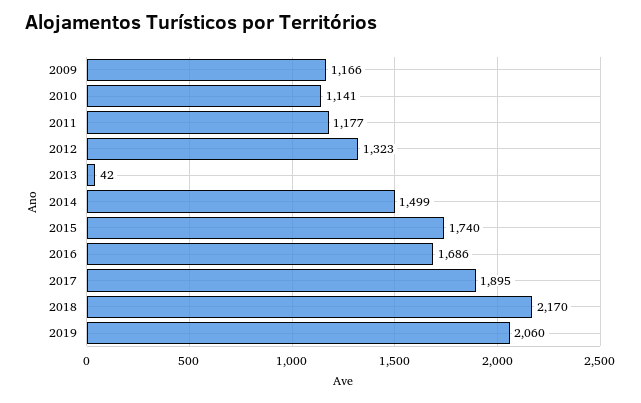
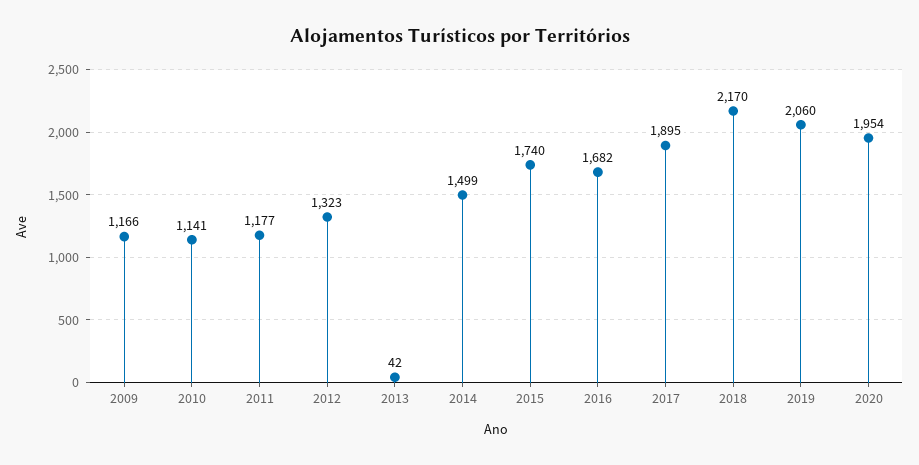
2016: 1686 -> 1682
2020: none -> 1954

